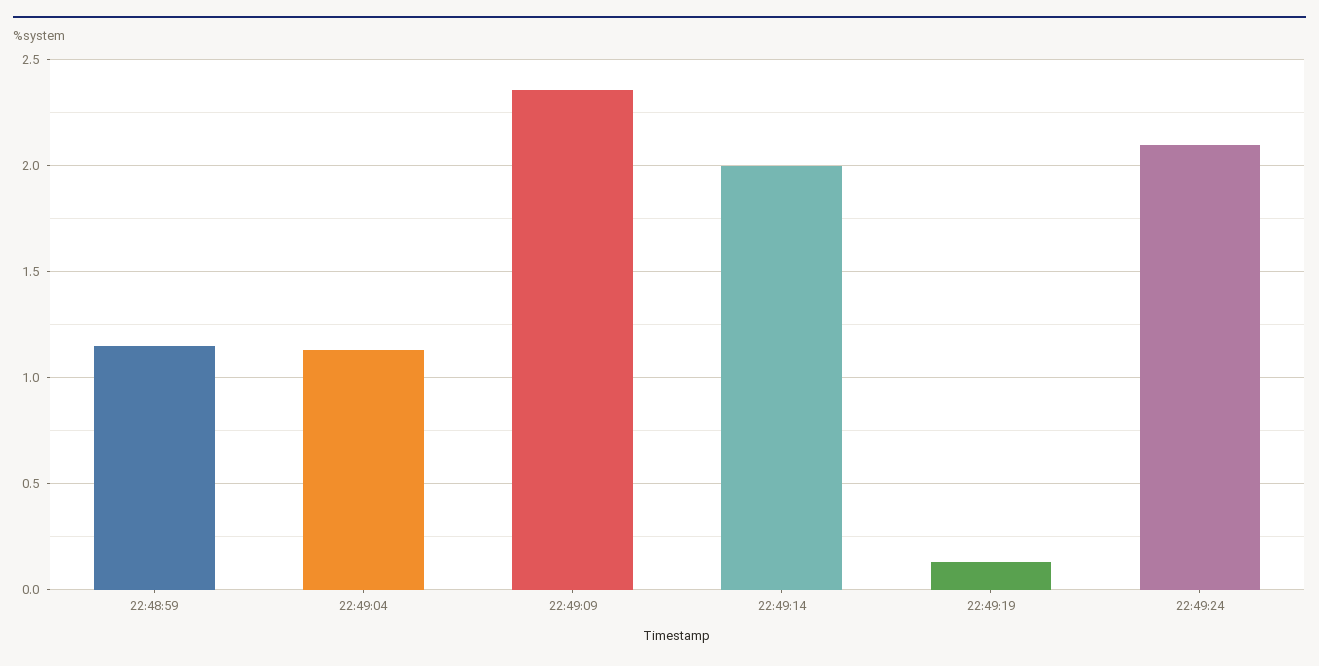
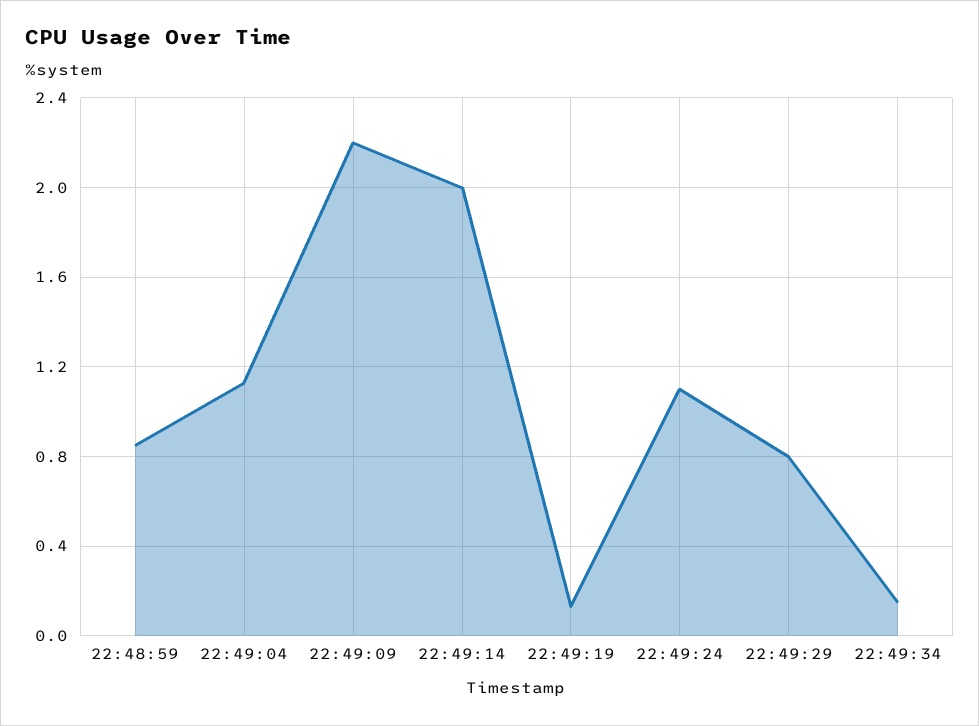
22:48:59: 1.15 -> 0.85
22:49:09: 2.35 -> 2.2
22:49:24: 2.1 -> 1.1
22:49:29: none -> 0.8
22:49:34: none -> 0.15

